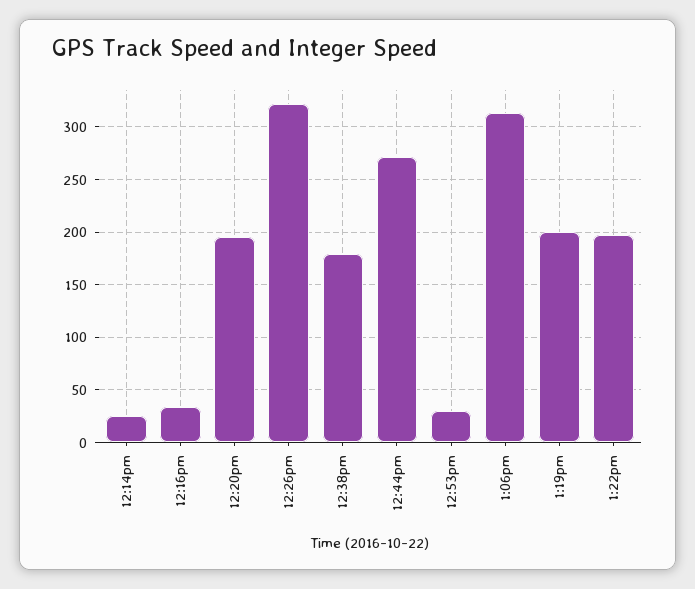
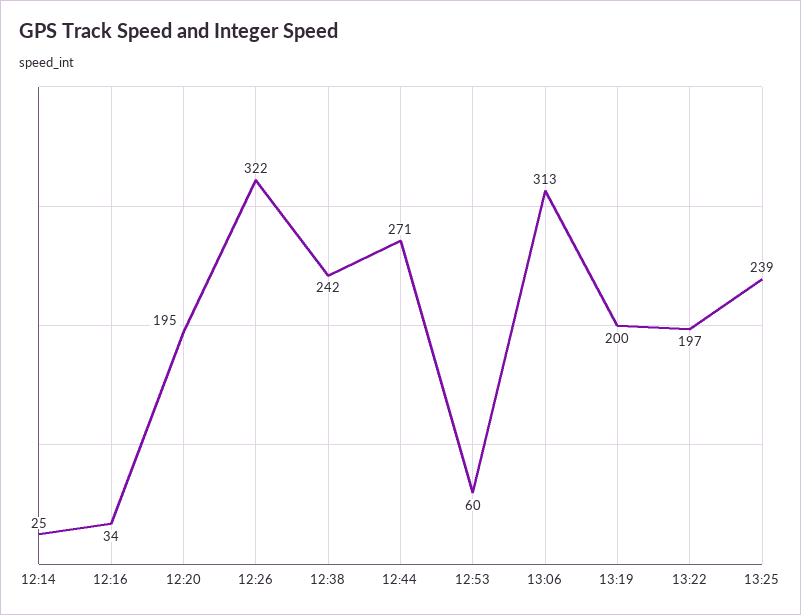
12:38pm: 180 -> 242
12:53pm: 30 -> 60
13:25: none -> 239

